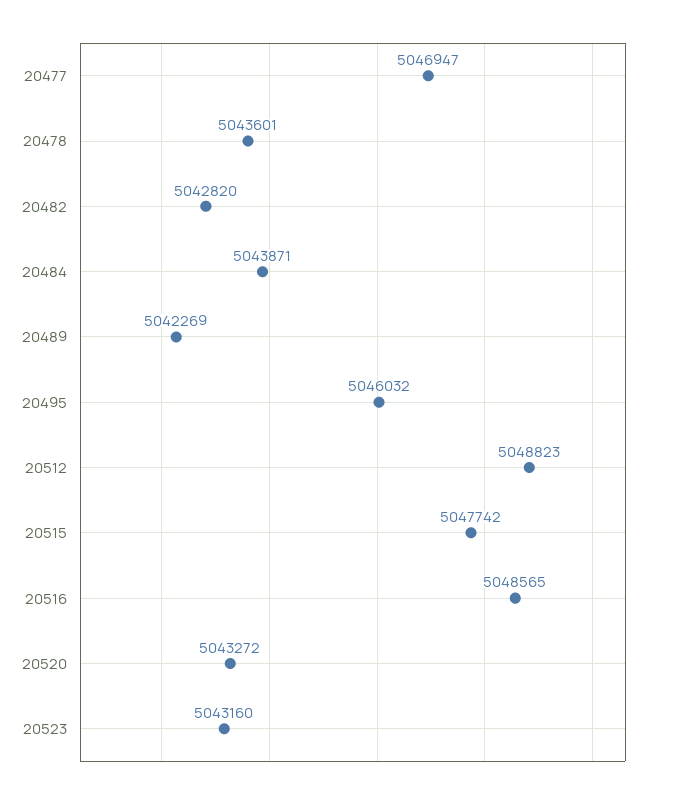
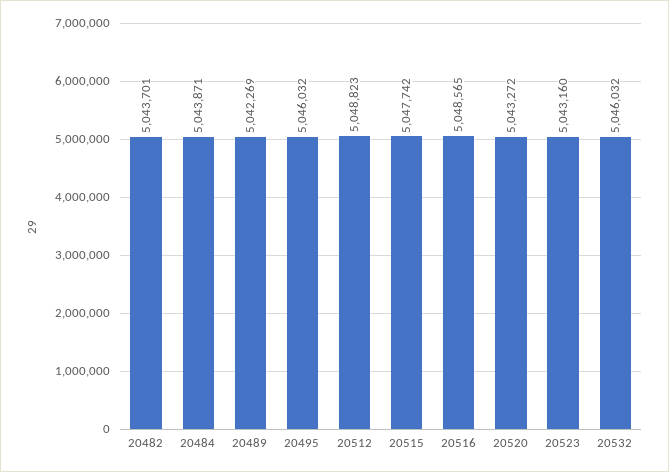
20477: 5046947 -> none
20478: 5043601 -> none
20482: 5042820 -> 5043701
20532: none -> 5046032

